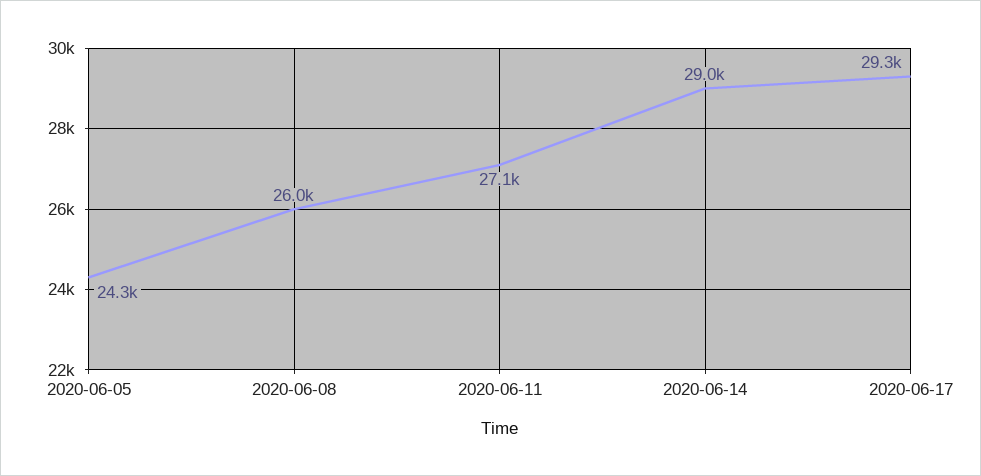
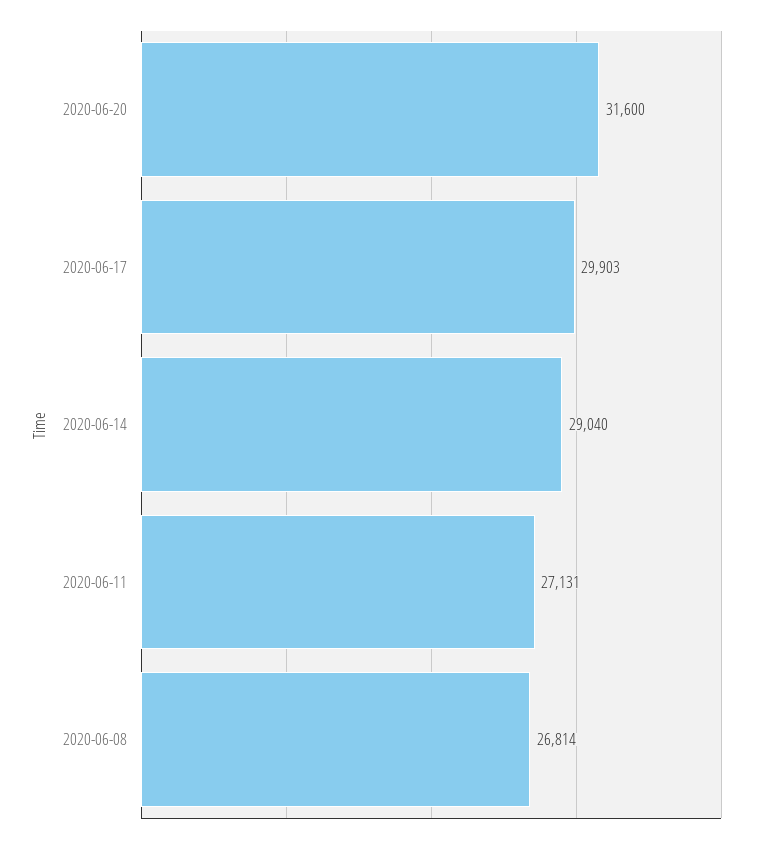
2020-06-05: 24300 -> none
2020-06-08: 26000 -> 26814
2020-06-17: 29300 -> 29903
2020-06-20: none -> 31600

